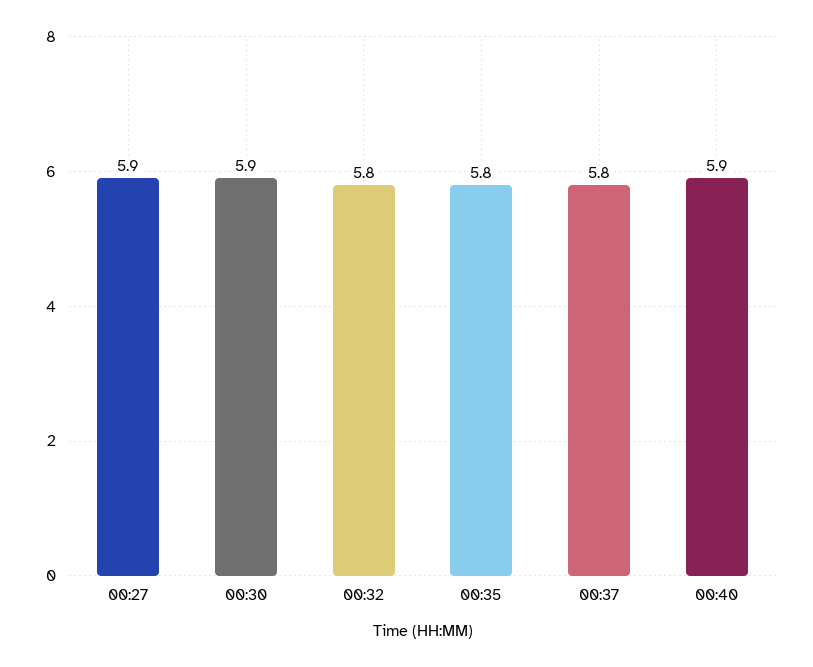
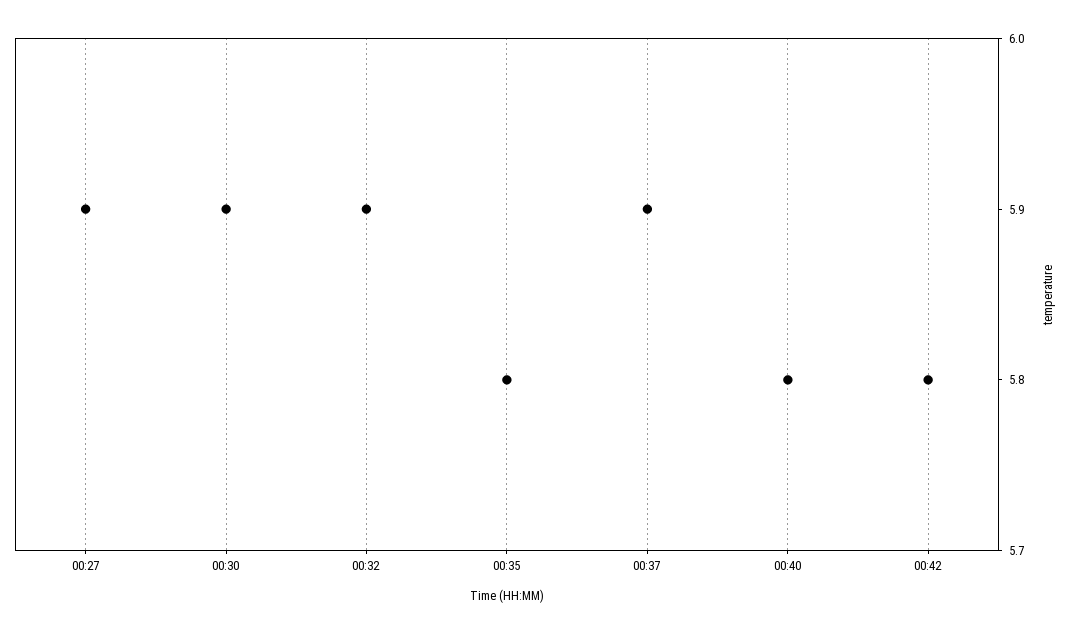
00:32: 5.8 -> 5.9
00:37: 5.8 -> 5.9
00:40: 5.9 -> 5.8
00:42: none -> 5.8

